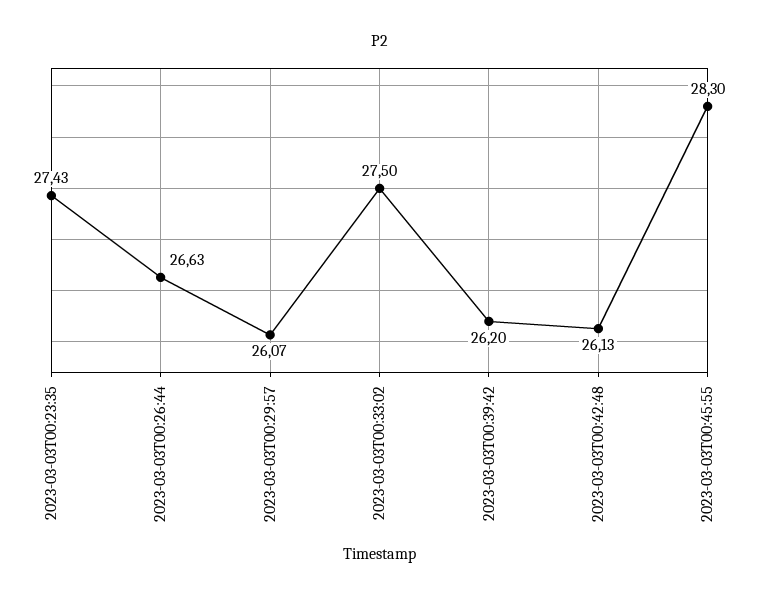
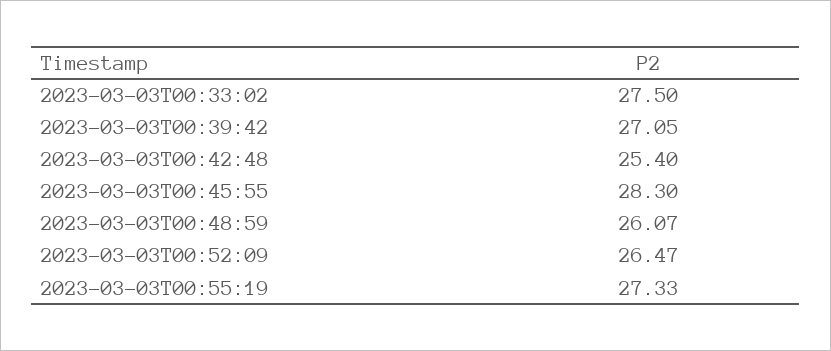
2023-03-03T00:23:35: 27.43 -> none
2023-03-03T00:26:44: 26.63 -> none
2023-03-03T00:29:57: 26.07 -> none
2023-03-03T00:39:42: 26.2 -> 27.05
2023-03-03T00:42:48: 26.13 -> 25.4
2023-03-03T00:48:59: none -> 26.07
2023-03-03T00:52:09: none -> 26.47
2023-03-03T00:55:19: none -> 27.33

